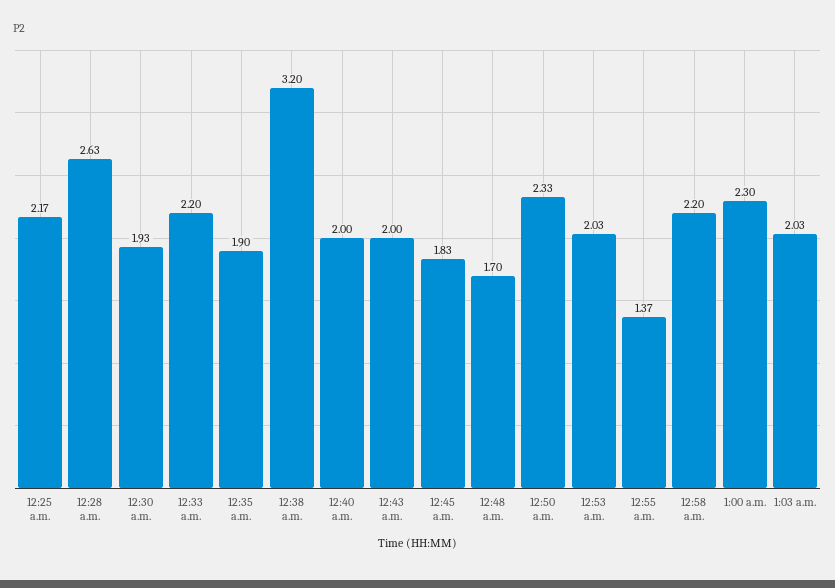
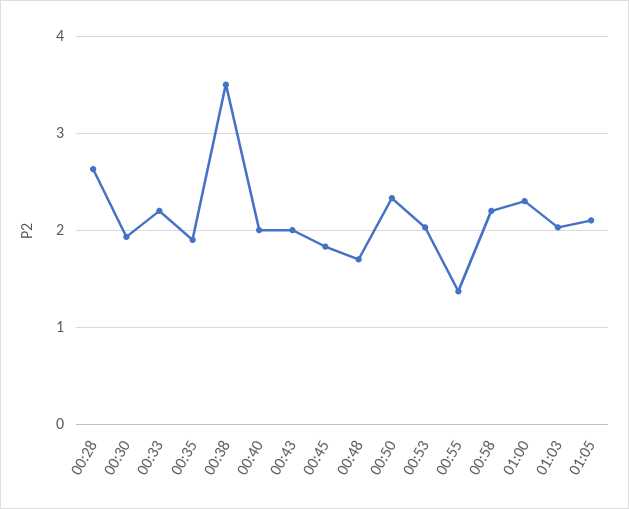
12:25 a.m.: 2.17 -> none
12:38 a.m.: 3.2 -> 3.5
01:05: none -> 2.1

